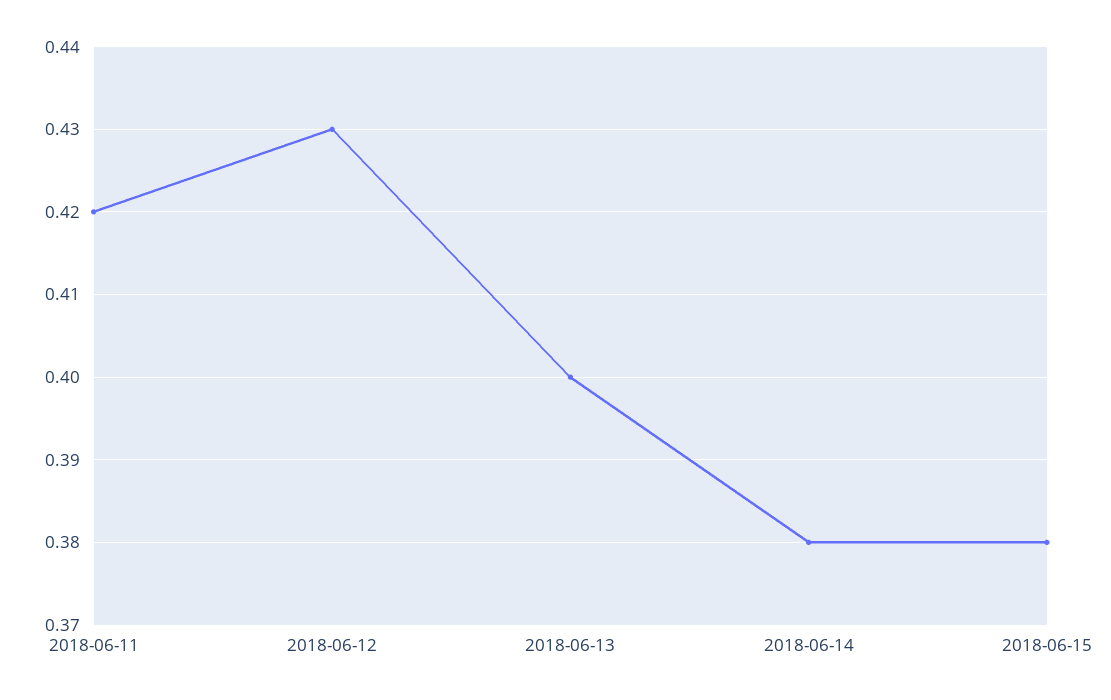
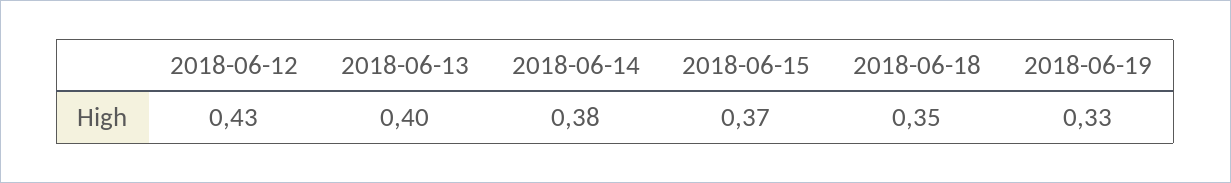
2018-06-11: 0.42 -> none
2018-06-15: 0.38 -> 0.37
2018-06-18: none -> 0.35
2018-06-19: none -> 0.33

